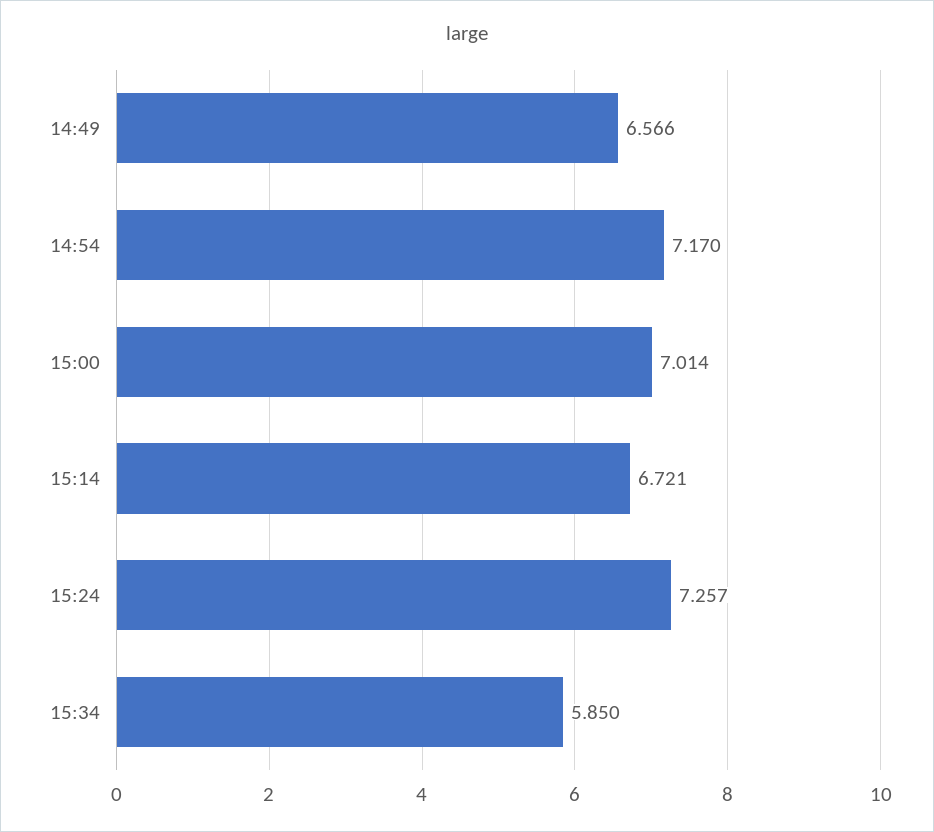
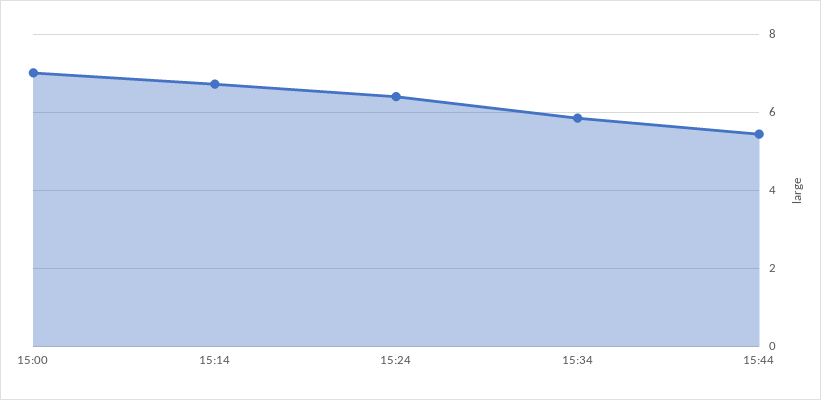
14:49: 6.566 -> none
14:54: 7.17 -> none
15:24: 7.257 -> 6.4
15:44: none -> 5.4

